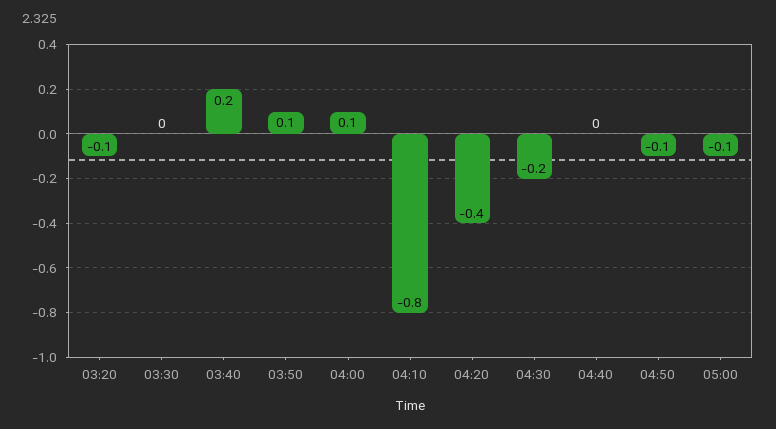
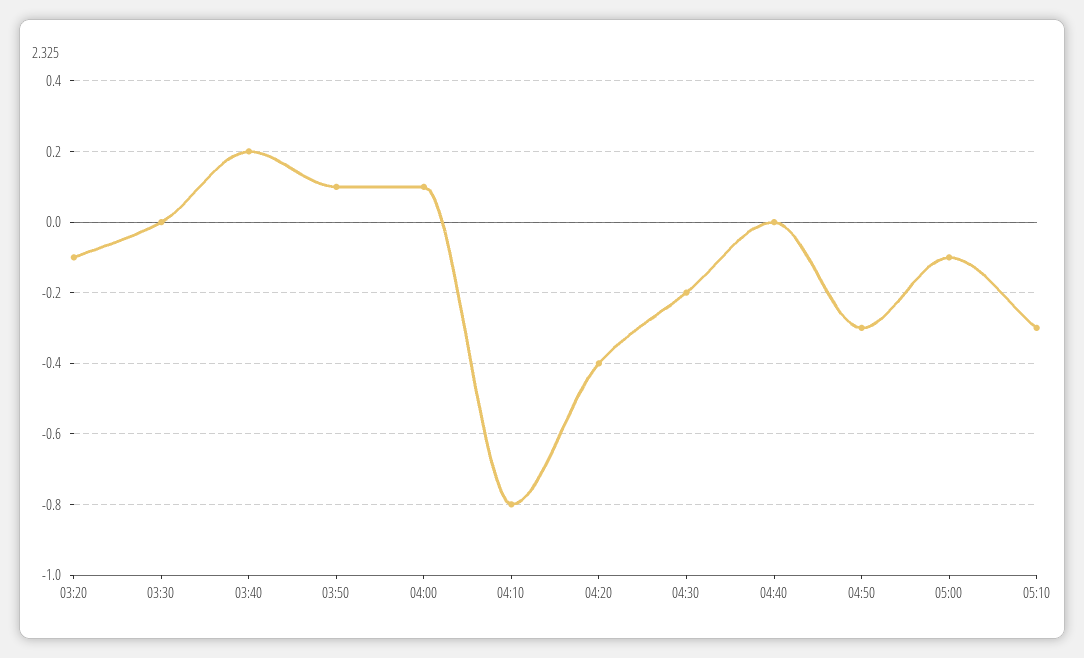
04:50: -0.1 -> -0.3
05:10: none -> -0.3

